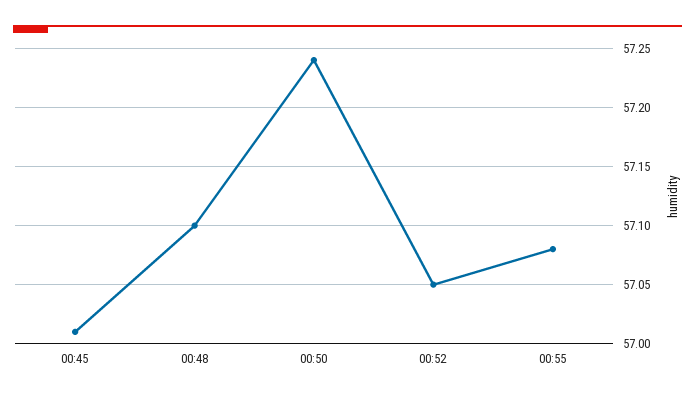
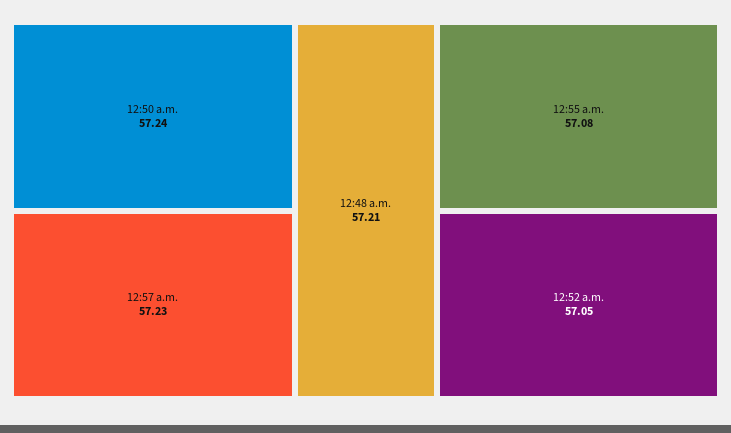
00:45: 57.01 -> none
00:48: 57.1 -> 57.21
12:57 a.m.: none -> 57.23

